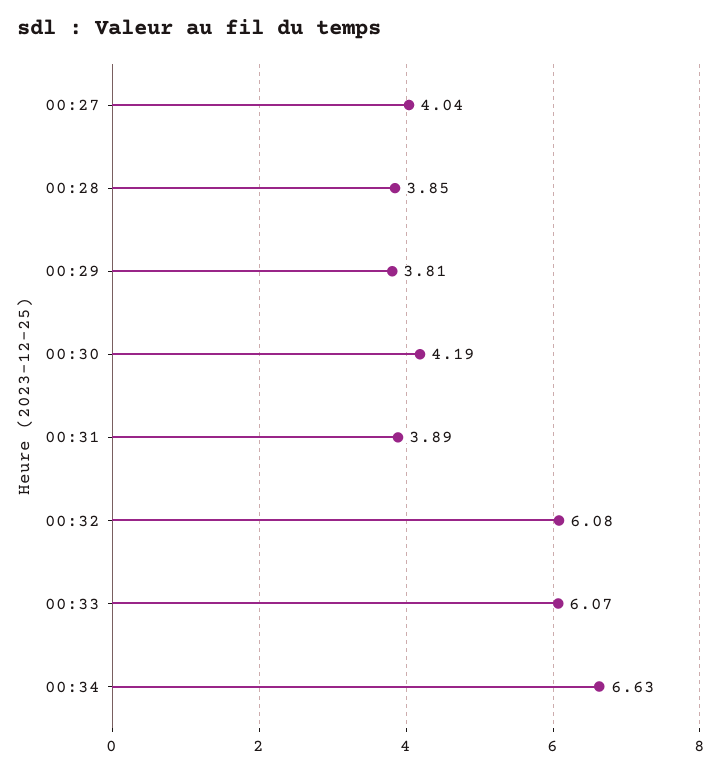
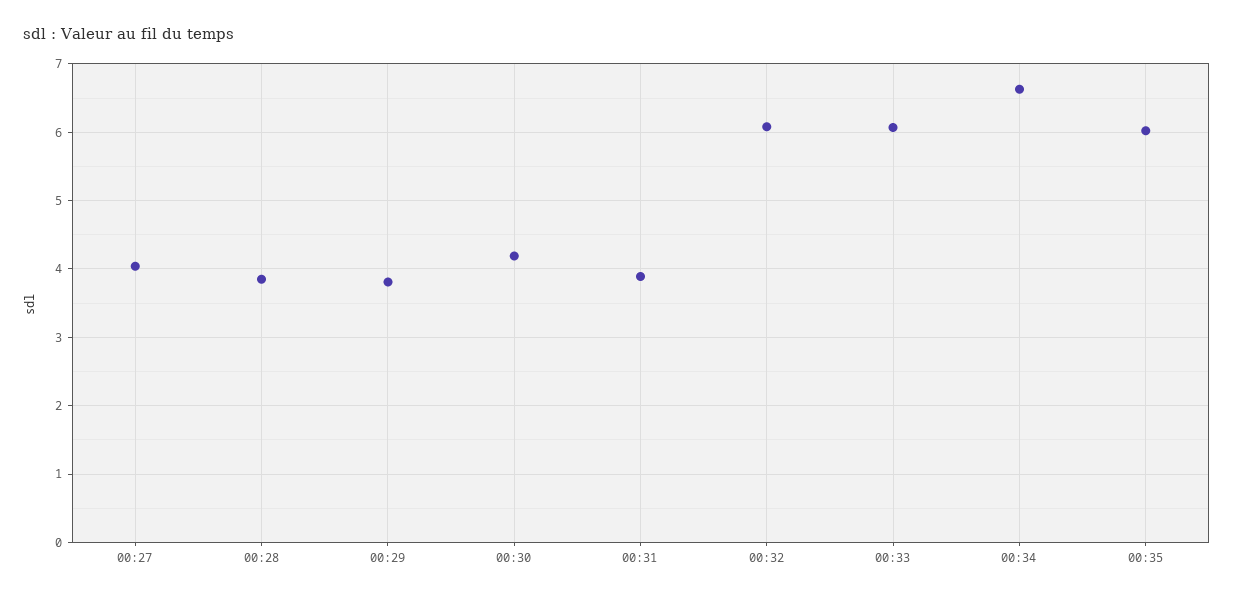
00:35: none -> 6

